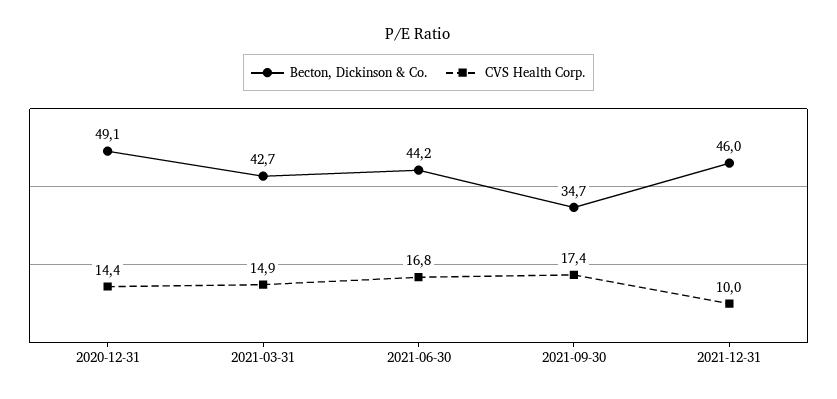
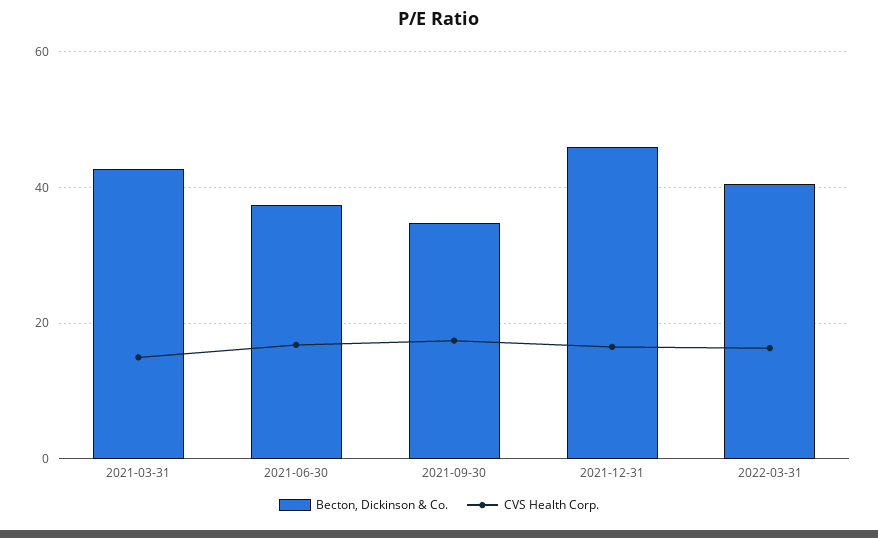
Becton, Dickinson & Co., 2020-12-31: 49.1 -> none
CVS Health Corp., 2020-12-31: 14.4 -> none
Becton, Dickinson & Co., 2021-06-30: 44.2 -> 38
CVS Health Corp., 2021-12-31: 10 -> 16
Becton, Dickinson & Co., 2022-03-31: none -> 40
CVS Health Corp., 2022-03-31: none -> 16

